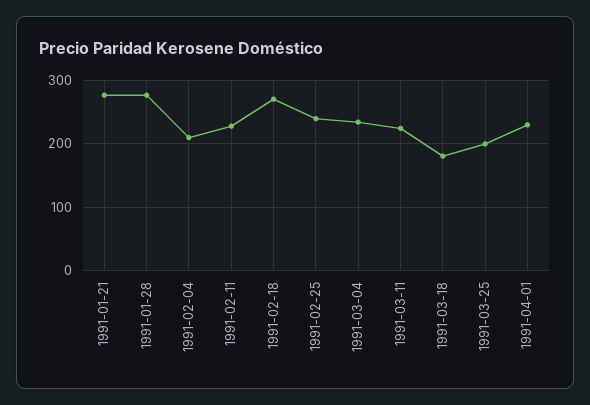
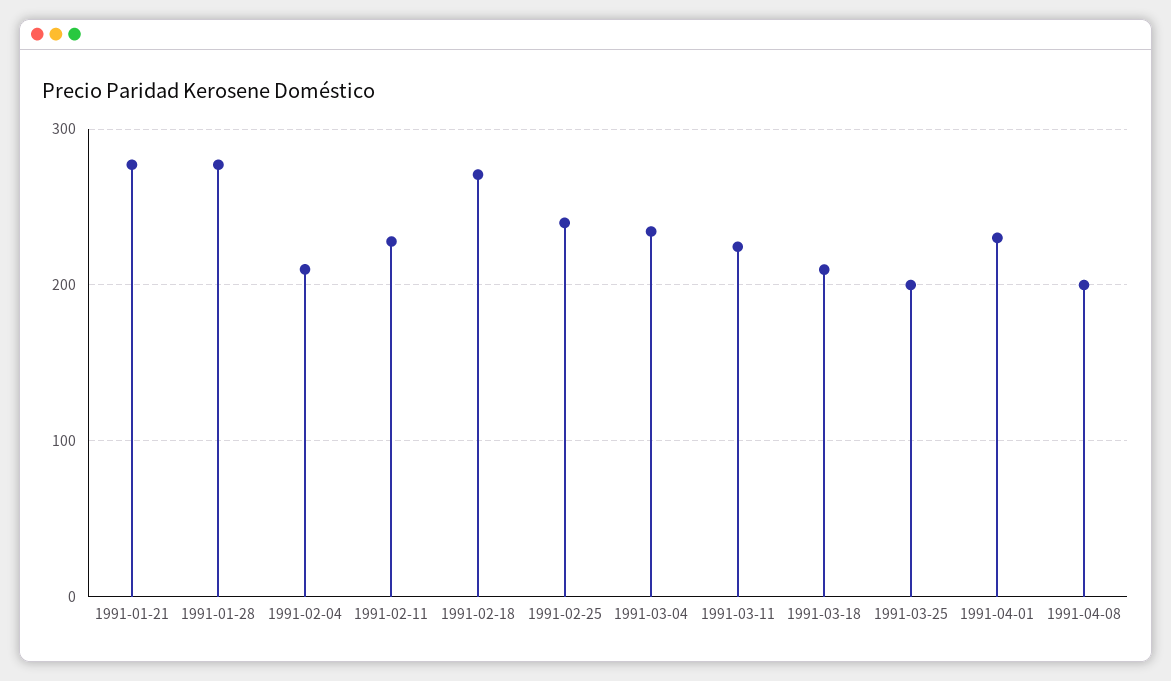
1991-03-18: 180 -> 210
1991-04-08: none -> 200

